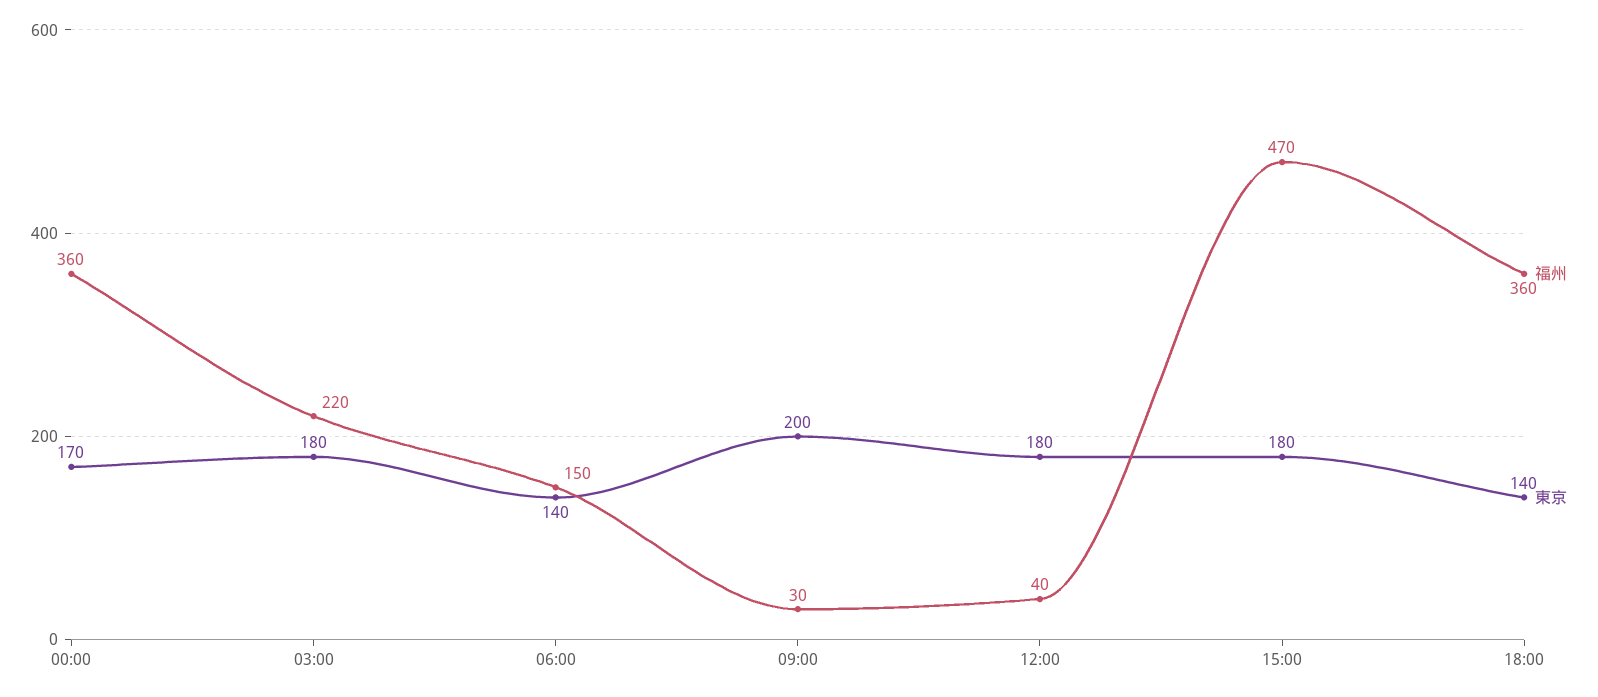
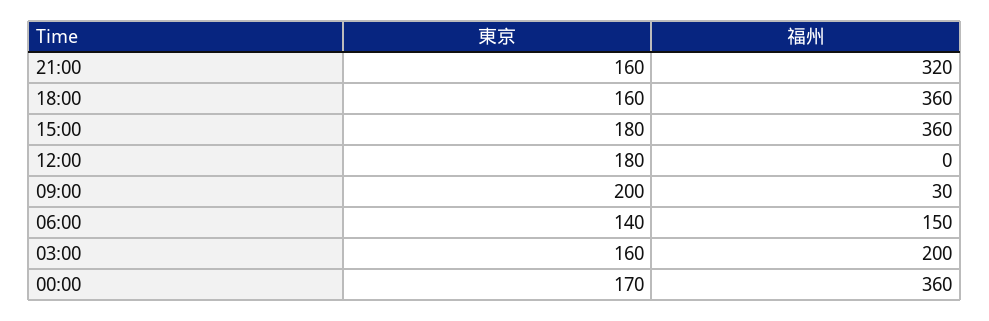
福州, 03:00: 220 -> 200
東京, 03:00: 180 -> 160
福州, 12:00: 40 -> 0
福州, 15:00: 470 -> 360
東京, 18:00: 140 -> 160
東京, 21:00: none -> 160
福州, 21:00: none -> 320

